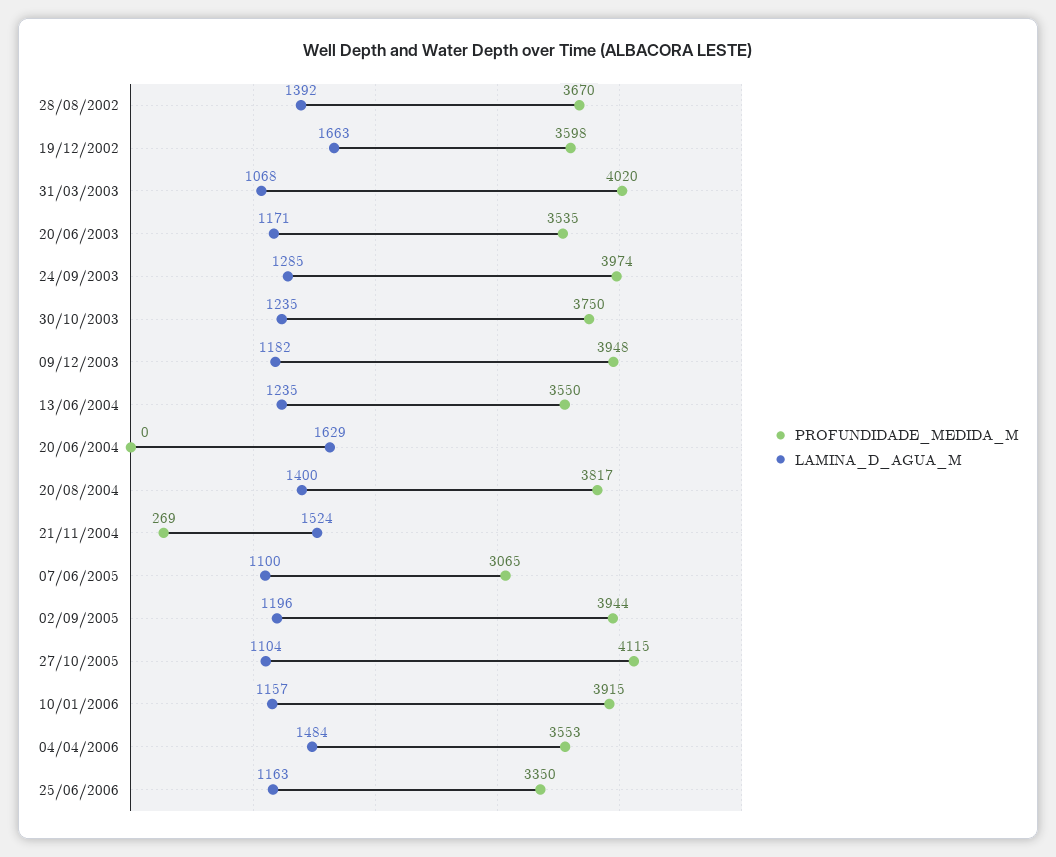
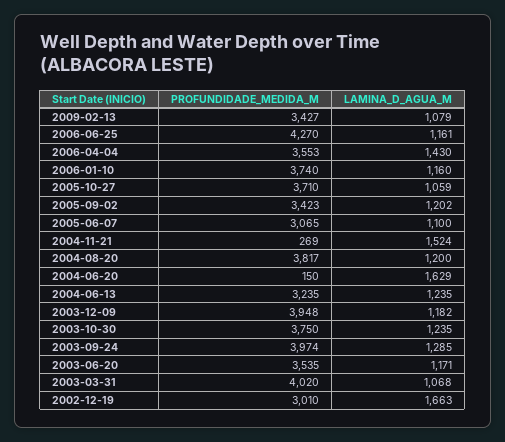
PROFUNDIDADE_MEDIDA_M, 28/08/2002: 3670 -> none
LAMINA_D_AGUA_M, 28/08/2002: 1392 -> none
PROFUNDIDADE_MEDIDA_M, 19/12/2002: 3598 -> 3010
PROFUNDIDADE_MEDIDA_M, 13/06/2004: 3550 -> 3235
PROFUNDIDADE_MEDIDA_M, 20/06/2004: 0 -> 150
LAMINA_D_AGUA_M, 20/08/2004: 1400 -> 1200
PROFUNDIDADE_MEDIDA_M, 02/09/2005: 3944 -> 3423
LAMINA_D_AGUA_M, 02/09/2005: 1196 -> 1202
PROFUNDIDADE_MEDIDA_M, 27/10/2005: 4115 -> 3710
LAMINA_D_AGUA_M, 27/10/2005: 1104 -> 1059
PROFUNDIDADE_MEDIDA_M, 10/01/2006: 3915 -> 3740
LAMINA_D_AGUA_M, 10/01/2006: 1157 -> 1160
LAMINA_D_AGUA_M, 04/04/2006: 1484 -> 1430
PROFUNDIDADE_MEDIDA_M, 25/06/2006: 3350 -> 4270
LAMINA_D_AGUA_M, 25/06/2006: 1163 -> 1161
PROFUNDIDADE_MEDIDA_M, 2009-02-13: none -> 3427
LAMINA_D_AGUA_M, 2009-02-13: none -> 1079

